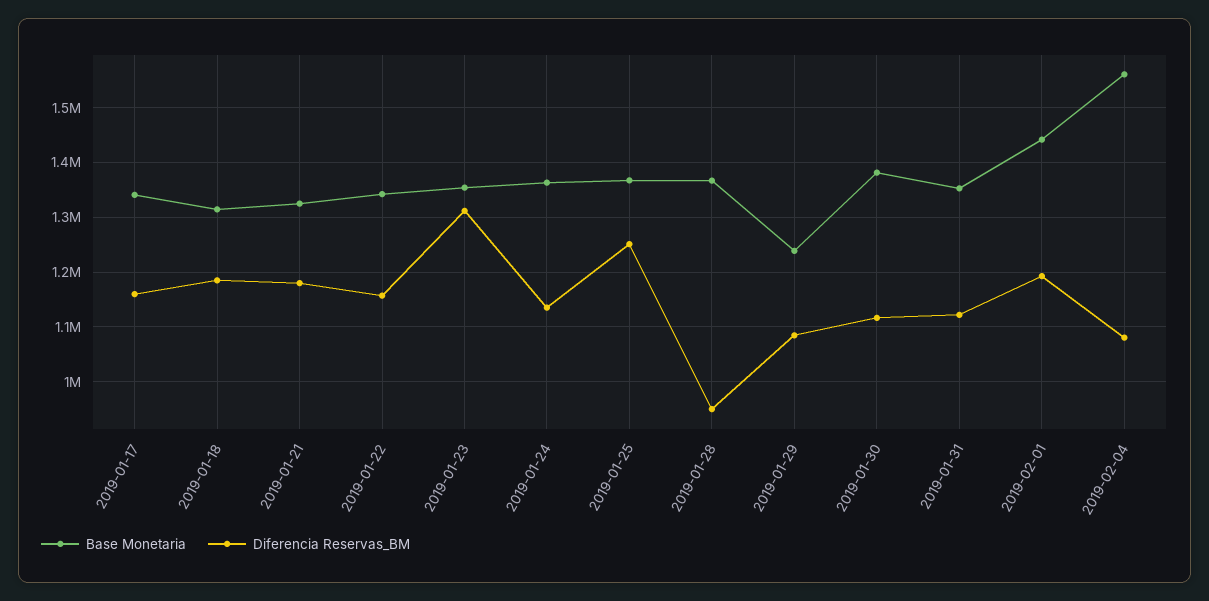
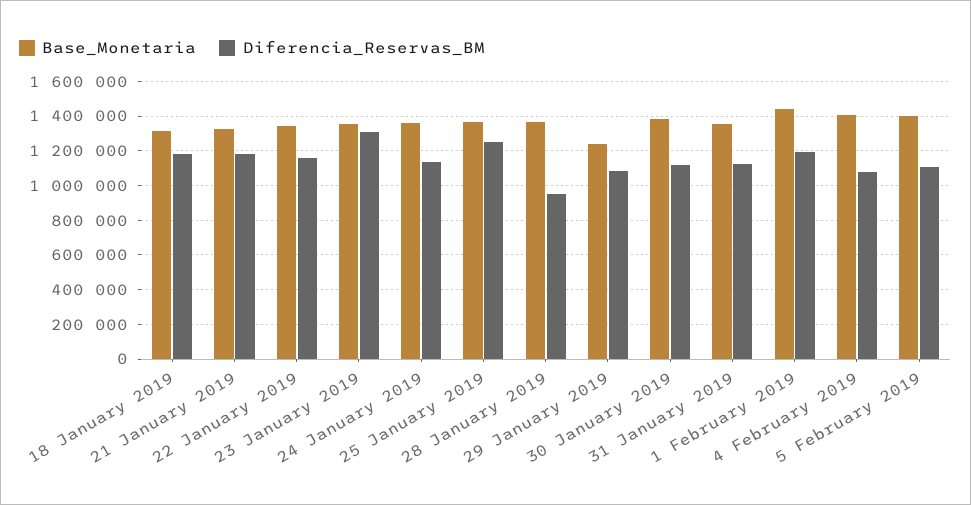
Base Monetaria, 2019-01-17: 1340000 -> none
Diferencia Reservas_BM, 2019-01-17: 1160000 -> none
Base Monetaria, 2019-02-04: 1560000 -> 1400000
Base Monetaria, 5 February 2019: none -> 1400000
Diferencia Reservas_BM, 5 February 2019: none -> 1100000

